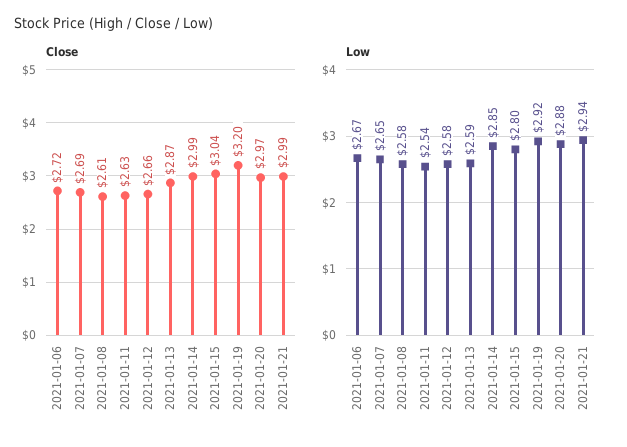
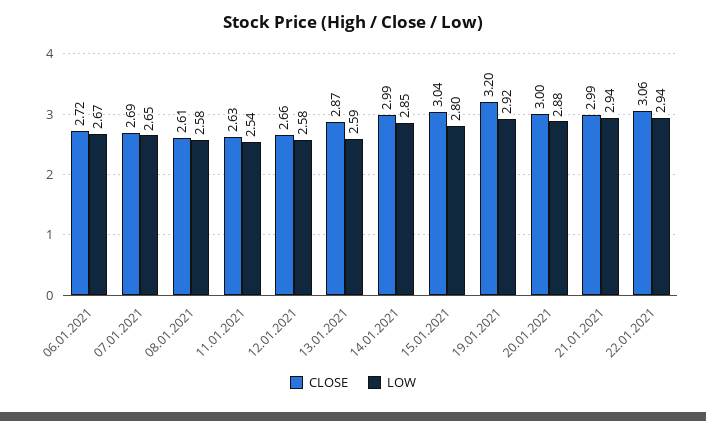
Close, 2021-01-20: 2.97 -> 3
Close, 22.01.2021: none -> 3.06
Low, 22.01.2021: none -> 2.94

